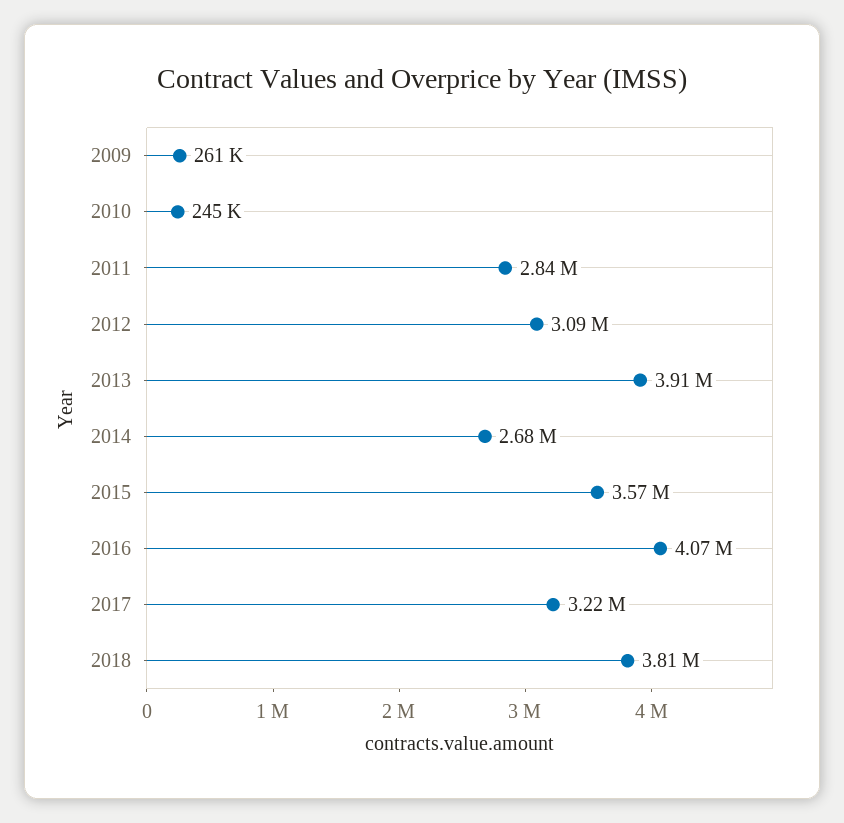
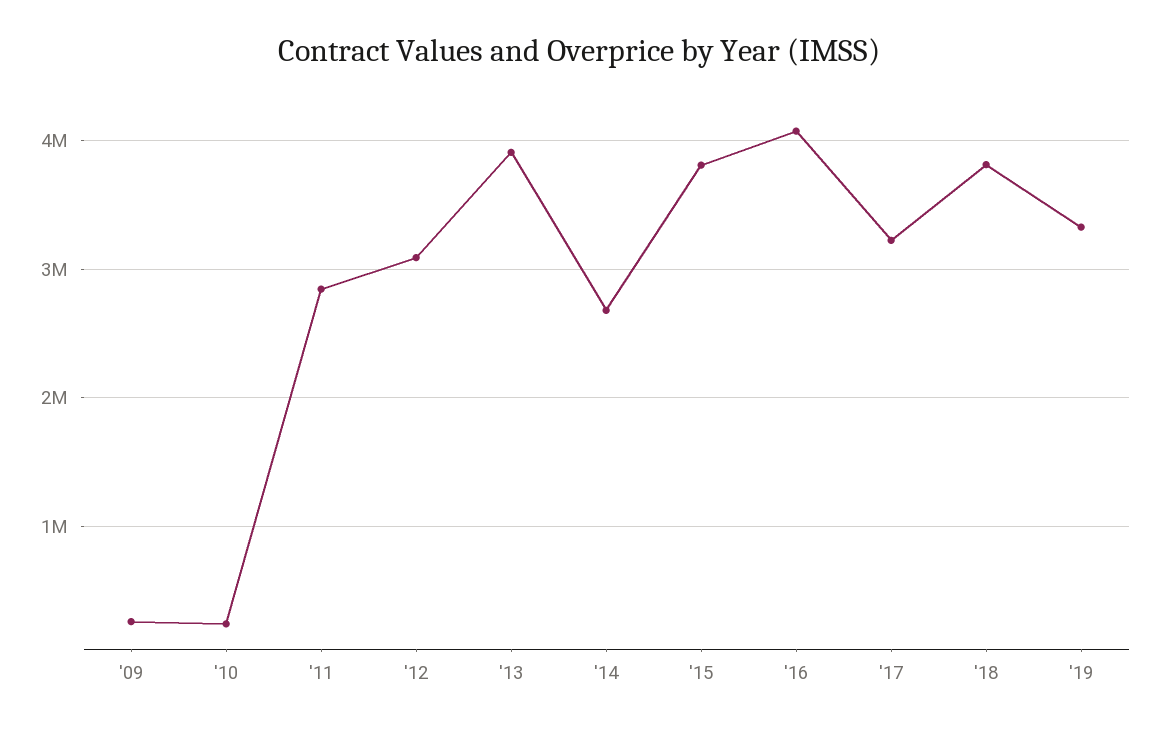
2015: 3570000 -> 3800000
'19: none -> 3300000

